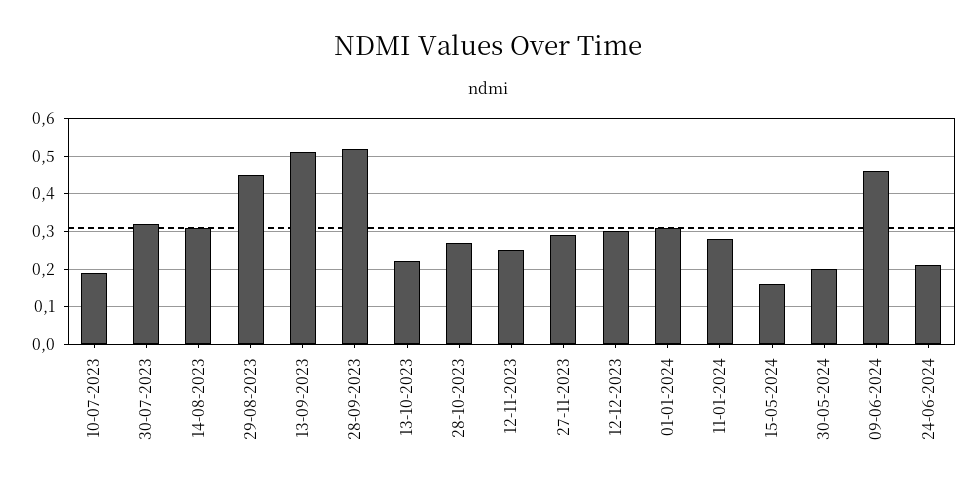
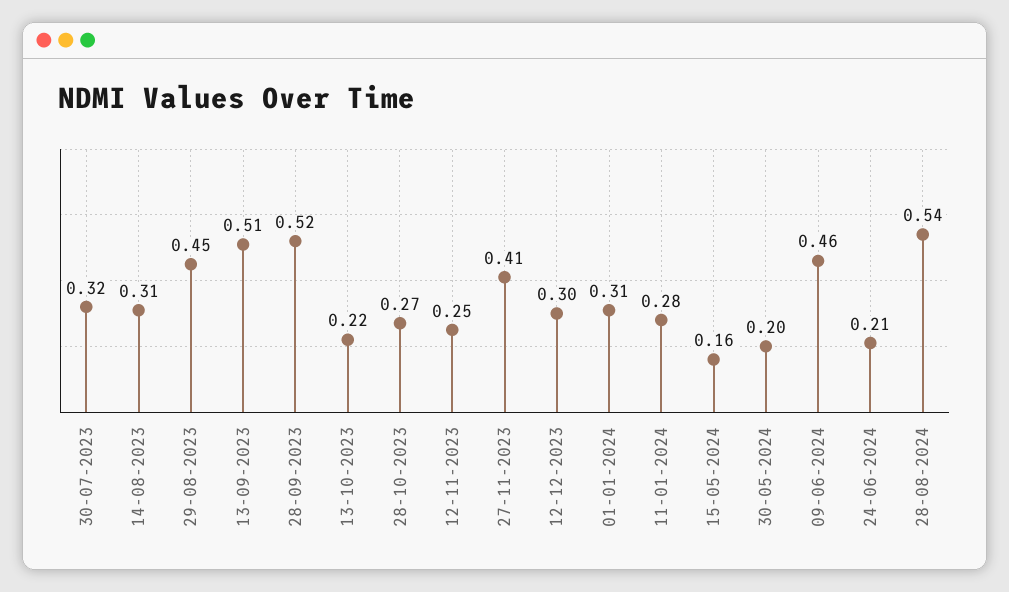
10-07-2023: 0.2 -> none
27-11-2023: 0.3 -> 0.41
28-08-2024: none -> 0.54

